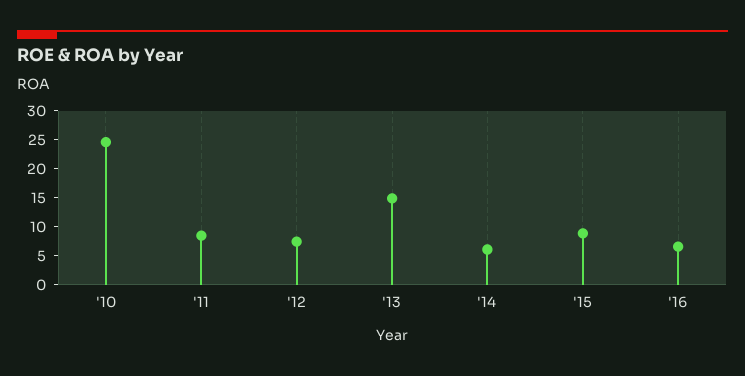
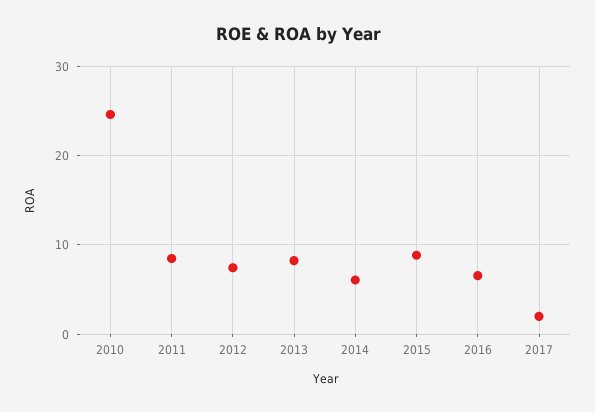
'13: 15 -> 8
2017: none -> 2

